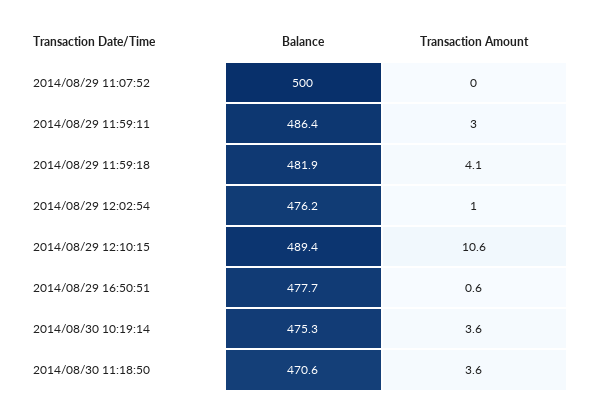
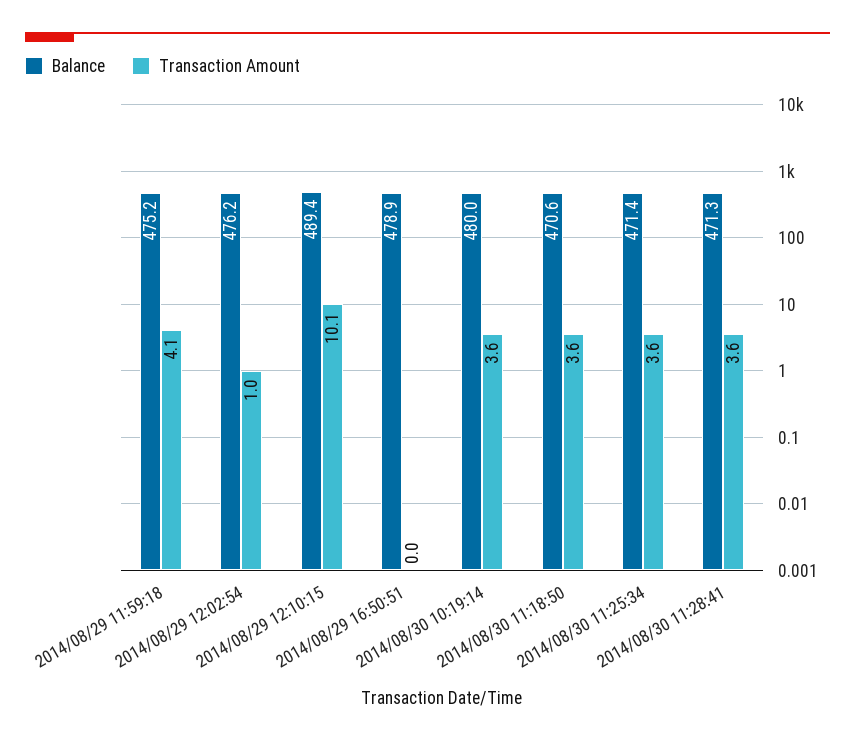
Balance, 2014/08/29 11:07:52: 500 -> none
Transaction Amount, 2014/08/29 11:07:52: 0 -> none
Balance, 2014/08/29 11:59:11: 486.4 -> none
Transaction Amount, 2014/08/29 11:59:11: 3 -> none
Balance, 2014/08/29 11:59:18: 481.9 -> 475.2
Transaction Amount, 2014/08/29 12:10:15: 10.6 -> 10.1
Balance, 2014/08/29 16:50:51: 477.7 -> 478.9
Transaction Amount, 2014/08/29 16:50:51: 0.6 -> 0
Balance, 2014/08/30 10:19:14: 475.3 -> 480
Balance, 2014/08/30 11:25:34: none -> 471.4
Transaction Amount, 2014/08/30 11:25:34: none -> 3.6
Balance, 2014/08/30 11:28:41: none -> 471.3
Transaction Amount, 2014/08/30 11:28:41: none -> 3.6

